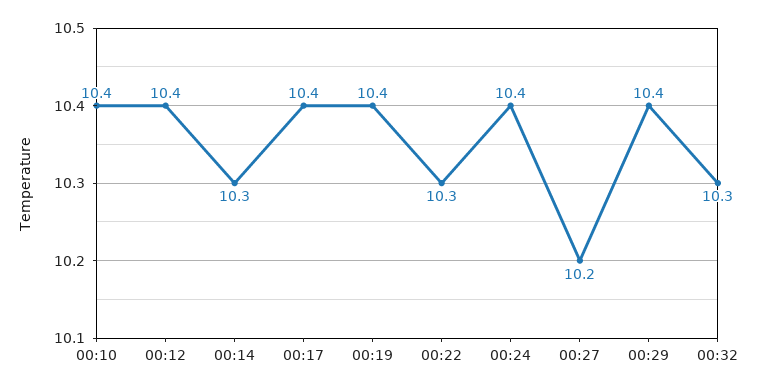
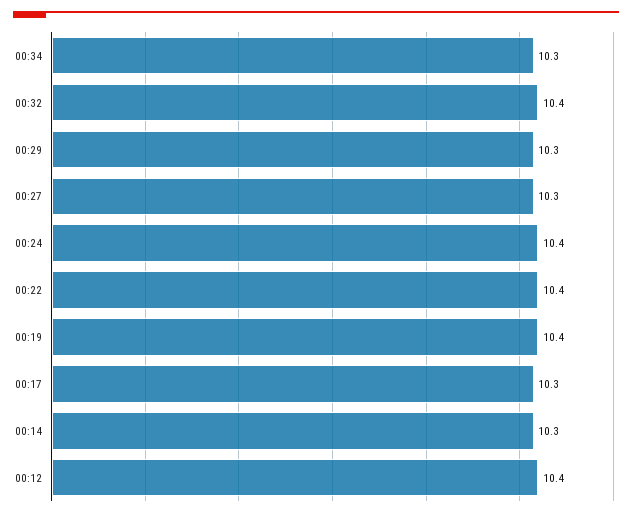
00:10: 10.4 -> none
00:17: 10.4 -> 10.3
00:22: 10.3 -> 10.4
00:27: 10.2 -> 10.3
00:29: 10.4 -> 10.3
00:32: 10.3 -> 10.4
00:34: none -> 10.3

